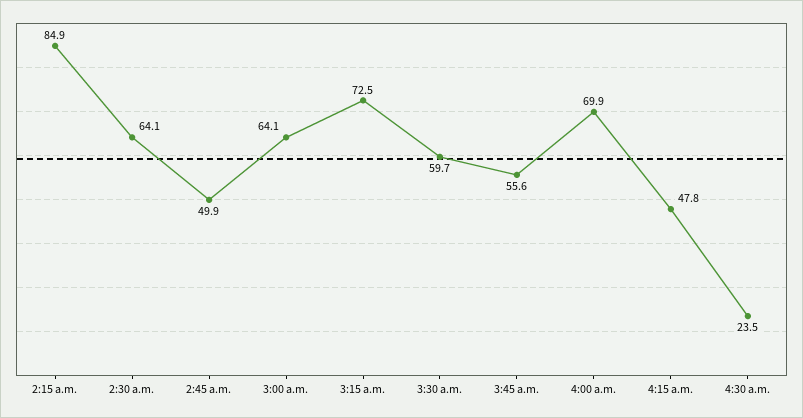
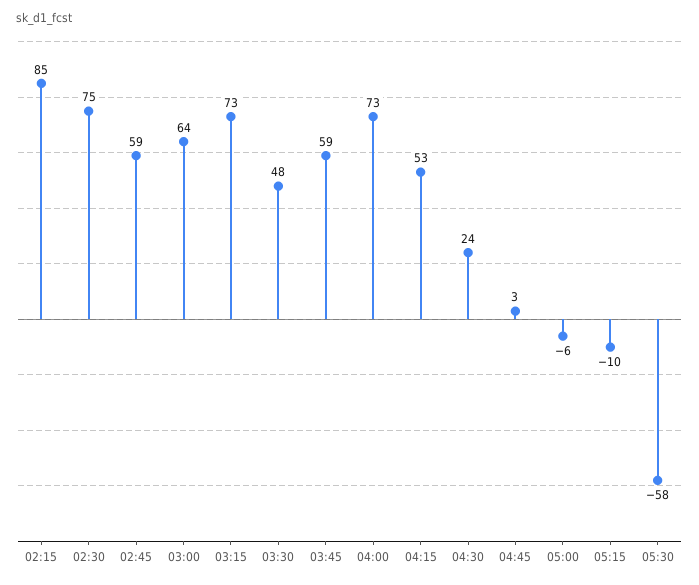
2:30 a.m.: 64.1 -> 75
2:45 a.m.: 49.9 -> 59
3:30 a.m.: 59.7 -> 48
3:45 a.m.: 55.6 -> 59
4:00 a.m.: 69.9 -> 73
4:15 a.m.: 47.8 -> 53
04:45: none -> 3
05:00: none -> -6
05:15: none -> -10
05:30: none -> -58

